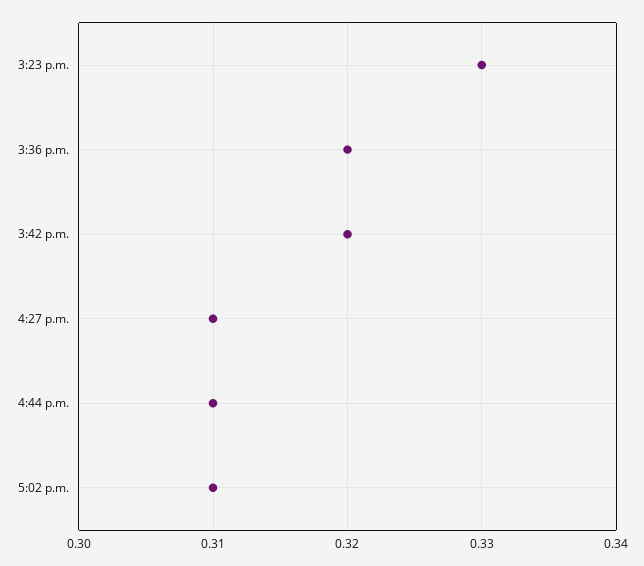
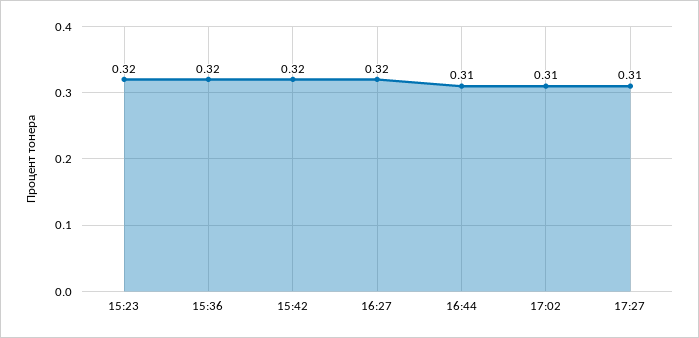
3:23 p.m.: 0.33 -> 0.32
4:27 p.m.: 0.31 -> 0.32
17:27: none -> 0.31

